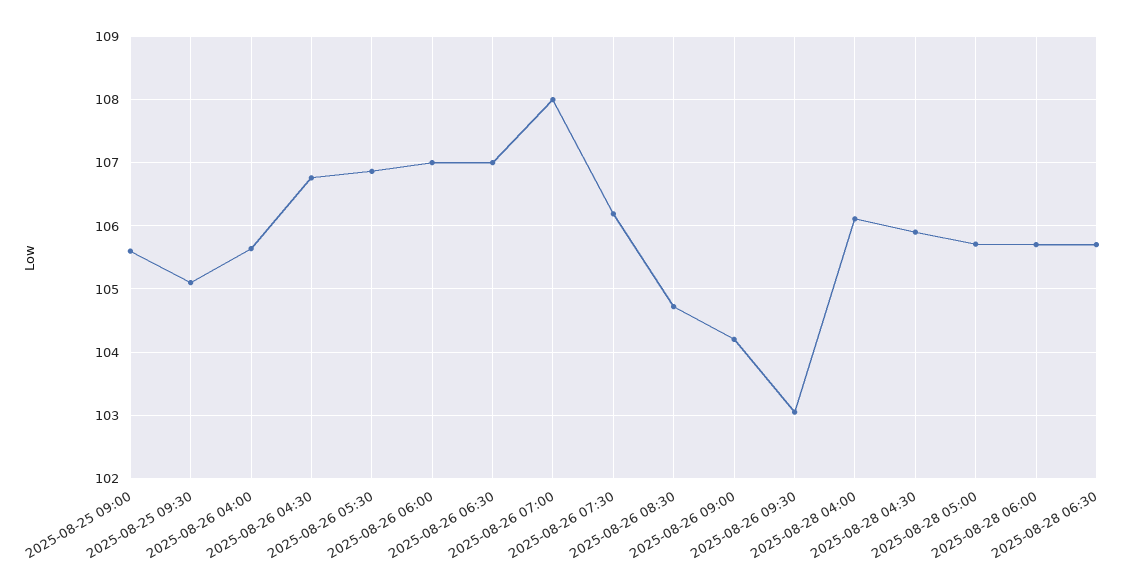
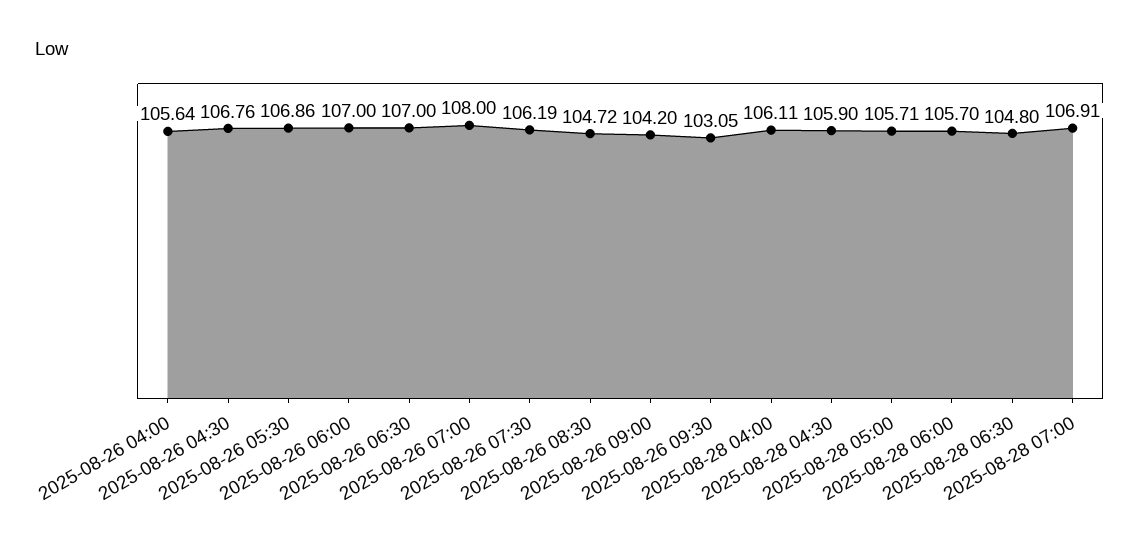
2025-08-25 09:00: 105.6 -> none
2025-08-25 09:30: 105.1 -> none
2025-08-28 06:30: 105.7 -> 104.8
2025-08-28 07:00: none -> 106.91

